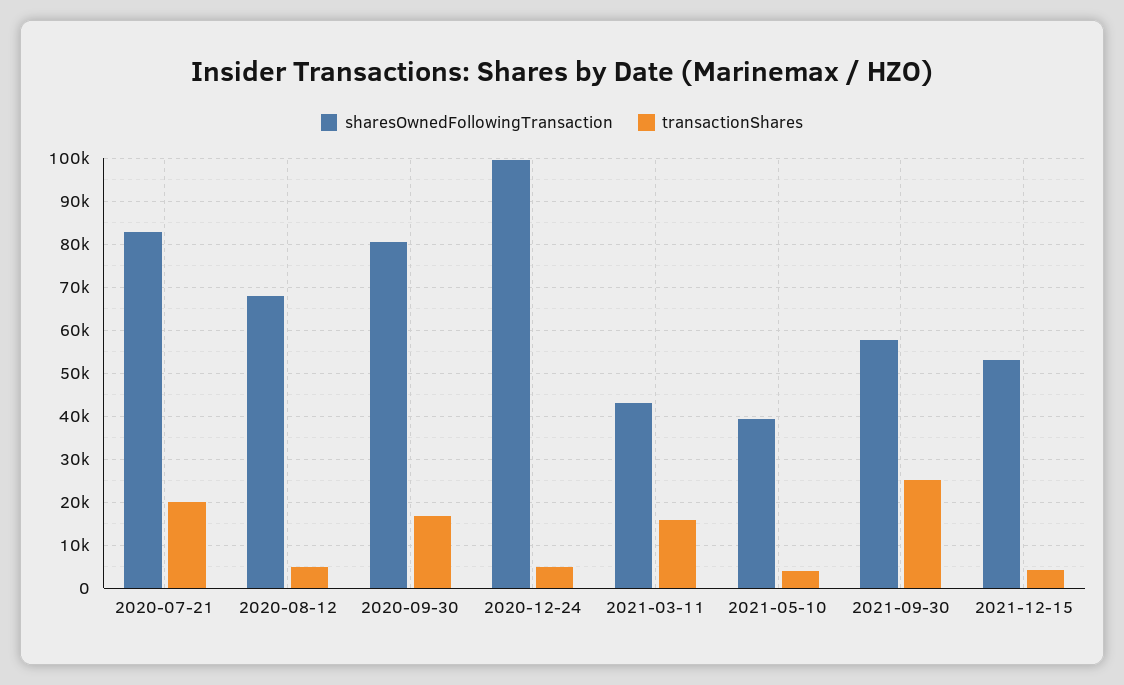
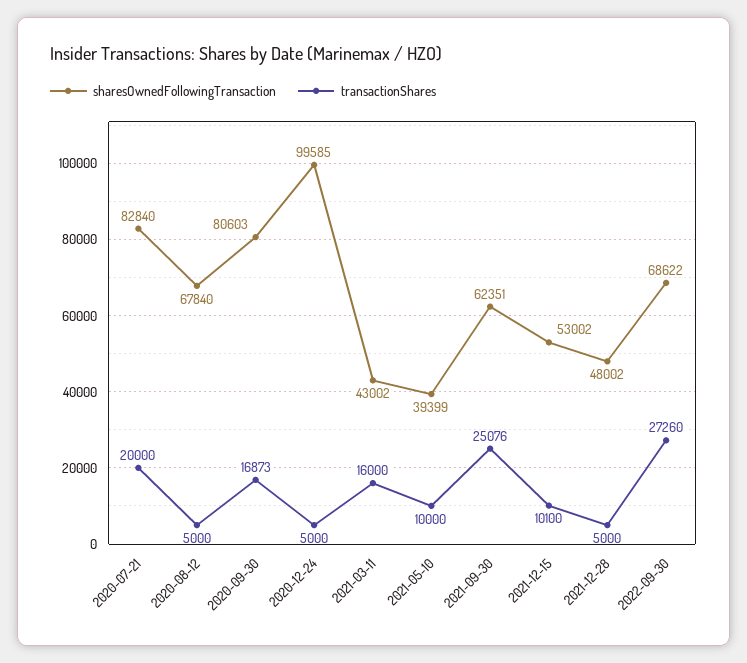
transactionShares, 2021-05-10: 4000 -> 10000
sharesOwnedFollowingTransaction, 2021-09-30: 58000 -> 62351
transactionShares, 2021-12-15: 4000 -> 10100
sharesOwnedFollowingTransaction, 2021-12-28: none -> 48002
transactionShares, 2021-12-28: none -> 5000
sharesOwnedFollowingTransaction, 2022-09-30: none -> 68622
transactionShares, 2022-09-30: none -> 27260

